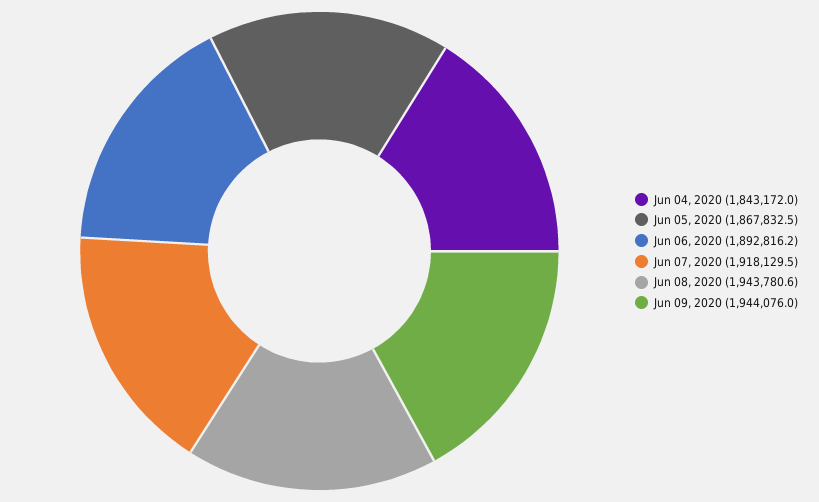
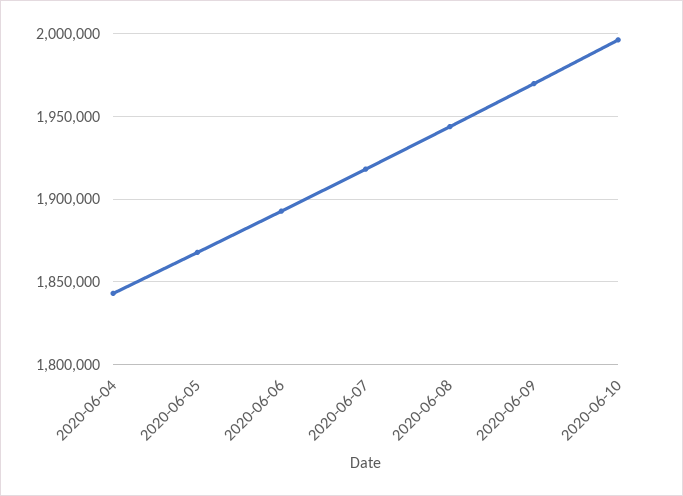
Jun 09, 2020: 1944076 -> 1970000
2020-06-10: none -> 1995000

